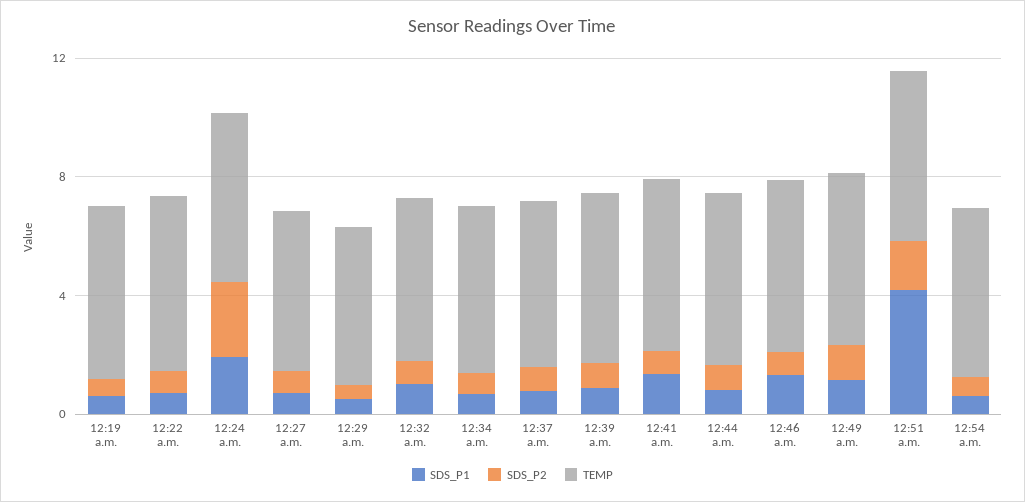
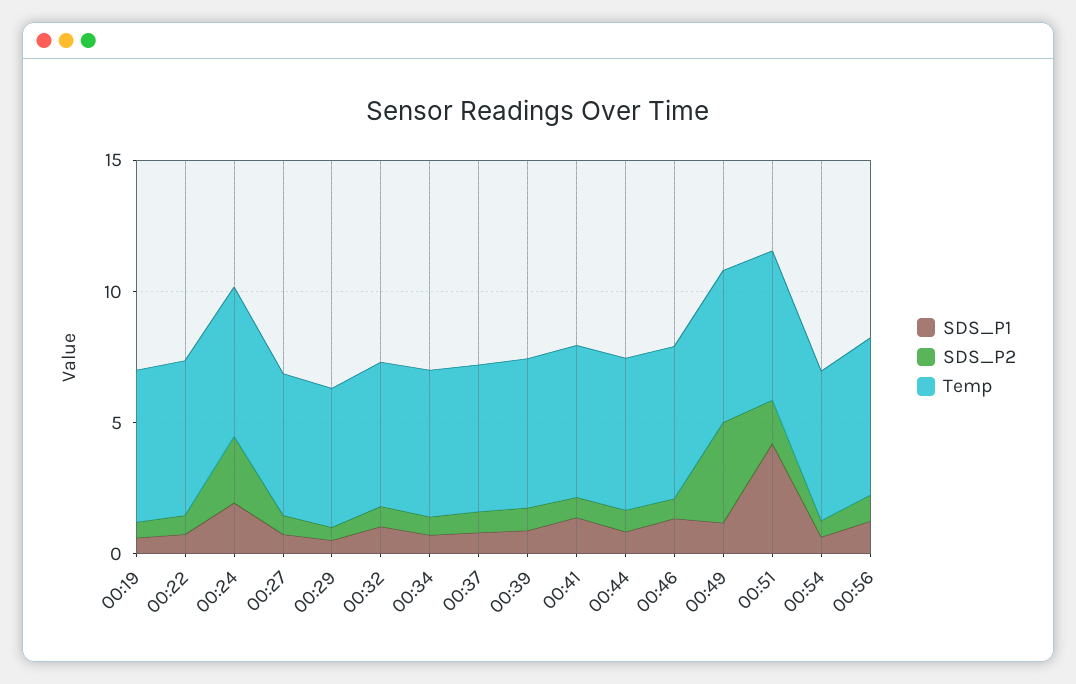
SDS_P2, 12:49 a.m.: 1 -> 4
SDS_P1, 00:56: none -> 1
SDS_P2, 00:56: none -> 1
TEMP, 00:56: none -> 6

